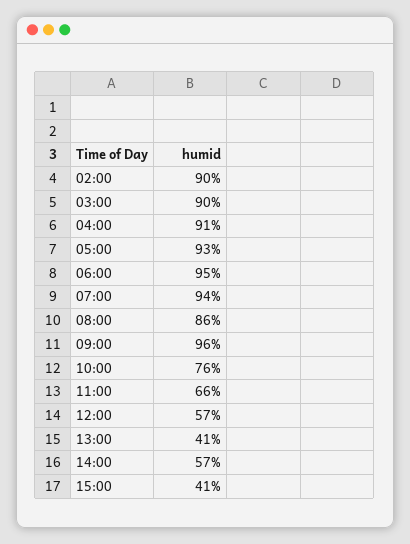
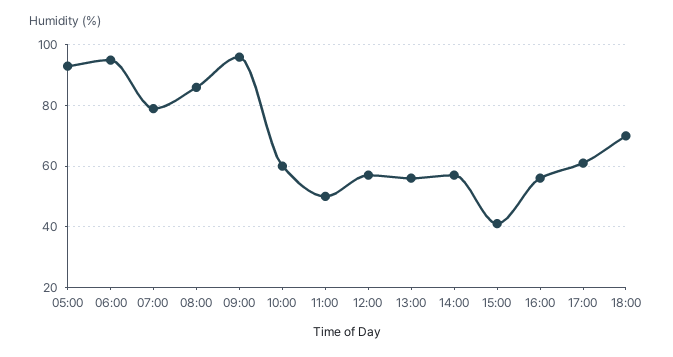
02:00: 90 -> none
03:00: 90 -> none
04:00: 91 -> none
07:00: 94 -> 80
10:00: 76 -> 60
11:00: 66 -> 50
13:00: 41 -> 55
16:00: none -> 55
17:00: none -> 60
18:00: none -> 70

